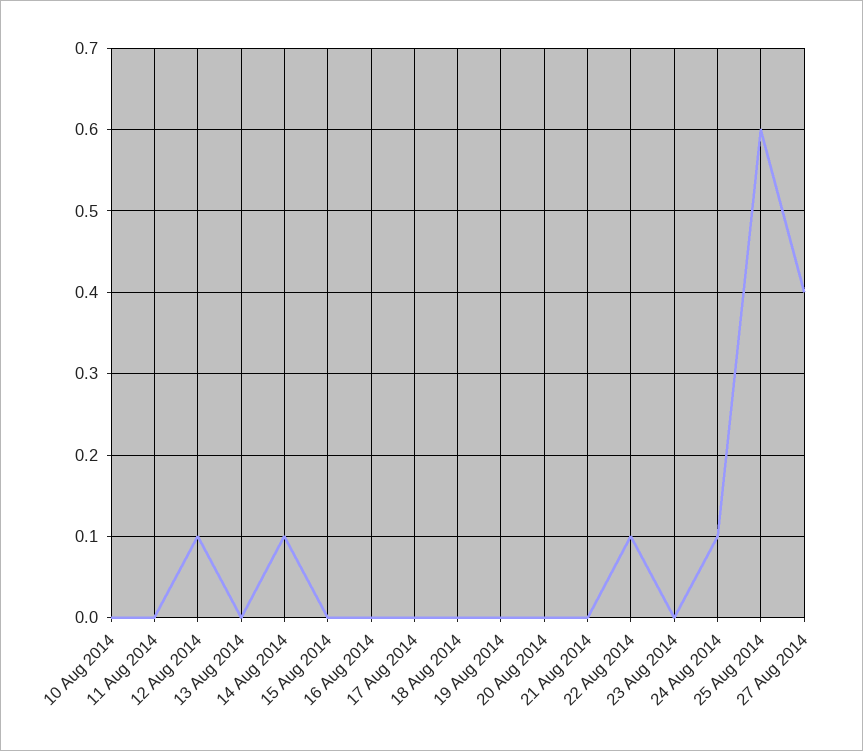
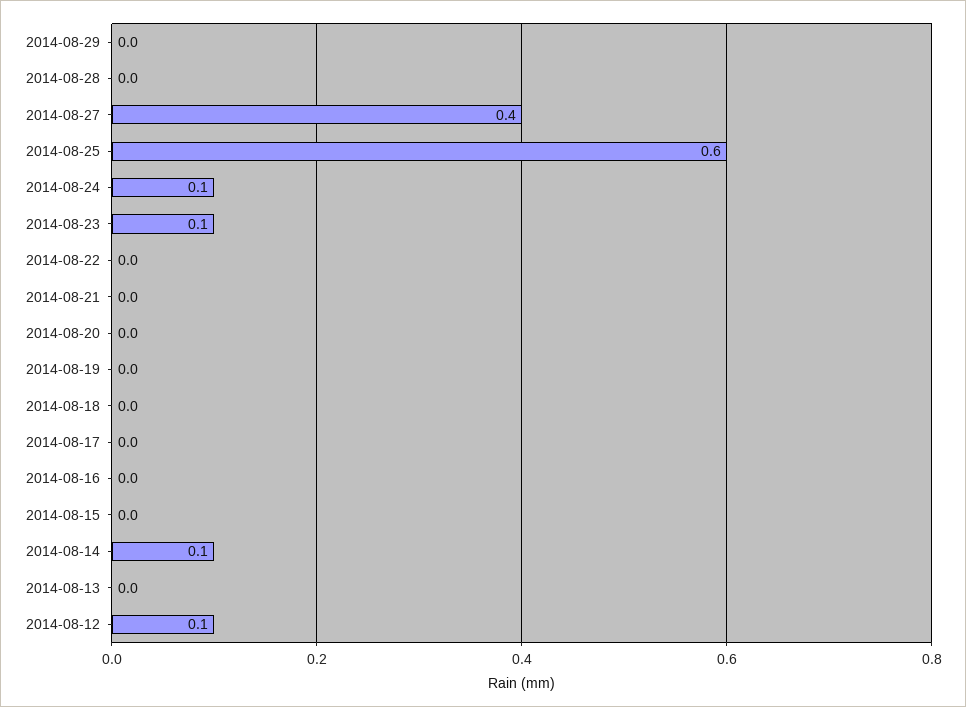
10 Aug 2014: 0 -> none
11 Aug 2014: 0 -> none
22 Aug 2014: 0.1 -> 0
23 Aug 2014: 0 -> 0.1
2014-08-29: none -> 0
2014-08-28: none -> 0

